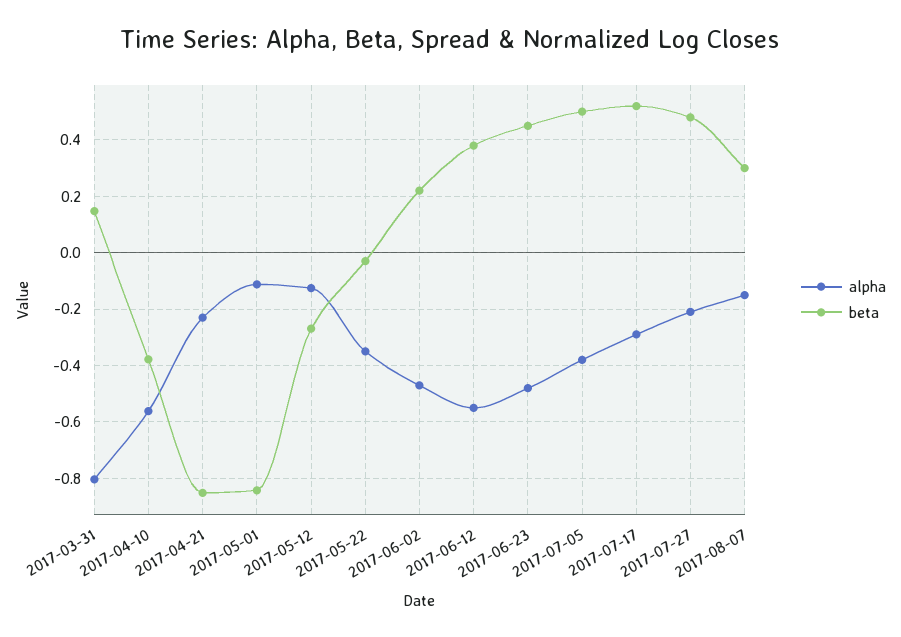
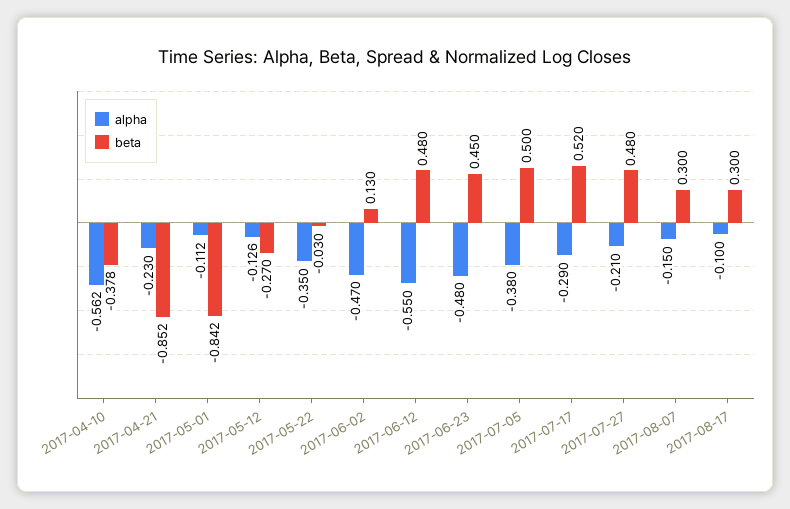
alpha, 2017-03-31: -0.8 -> none
beta, 2017-03-31: 0.15 -> none
beta, 2017-06-02: 0.225 -> 0.13
beta, 2017-06-12: 0.375 -> 0.48
alpha, 2017-08-17: none -> -0.1
beta, 2017-08-17: none -> 0.3

